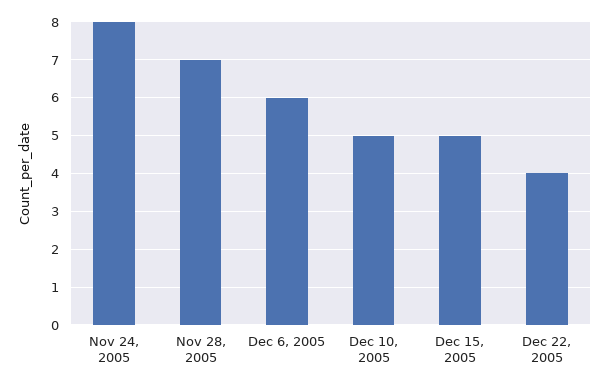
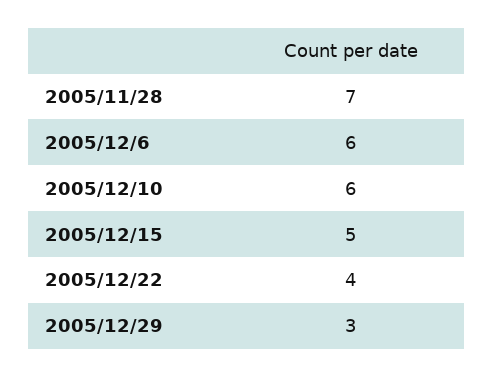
Nov 24, 2005: 8 -> none
Dec 10, 2005: 5 -> 6
2005/12/29: none -> 3

